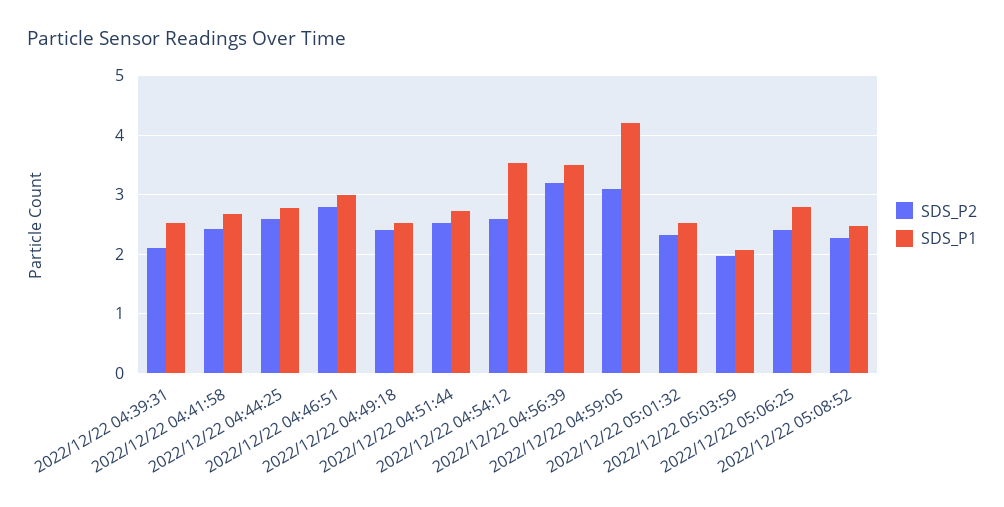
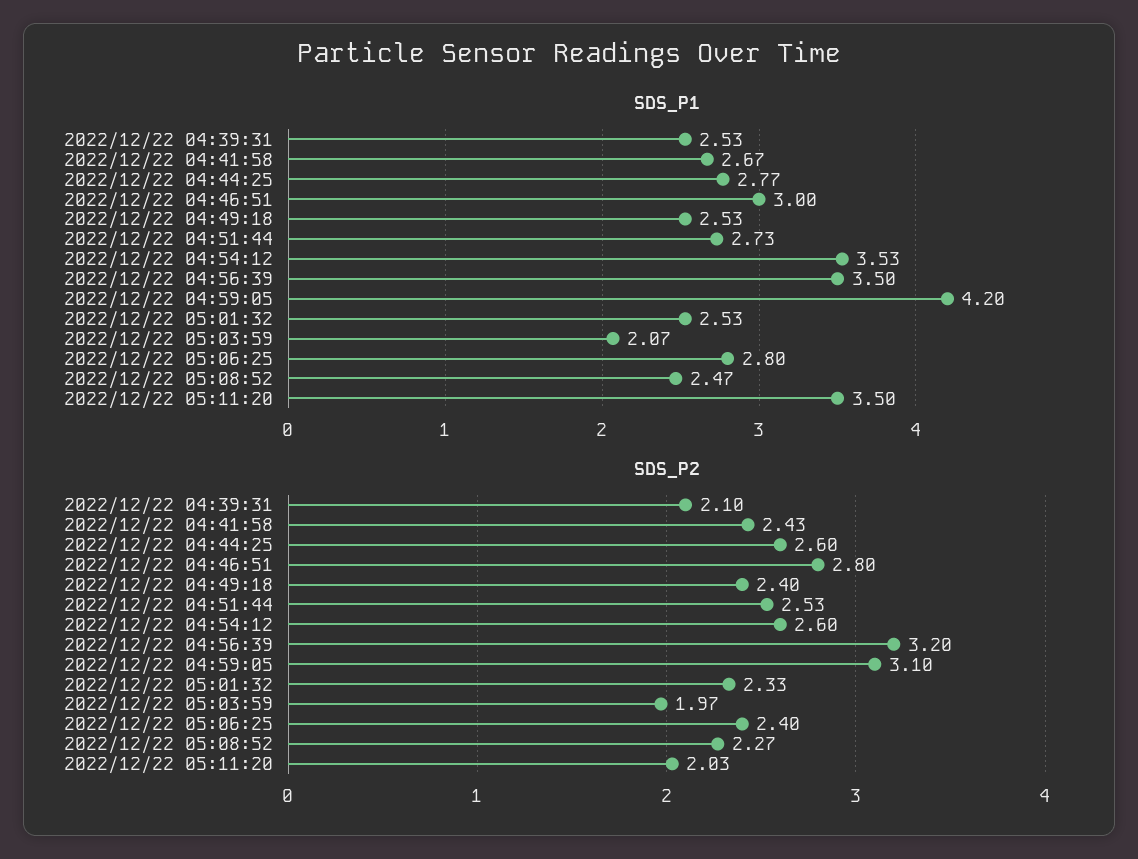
SDS_P1, 2022/12/22 05:11:20: none -> 3.5
SDS_P2, 2022/12/22 05:11:20: none -> 2.03

